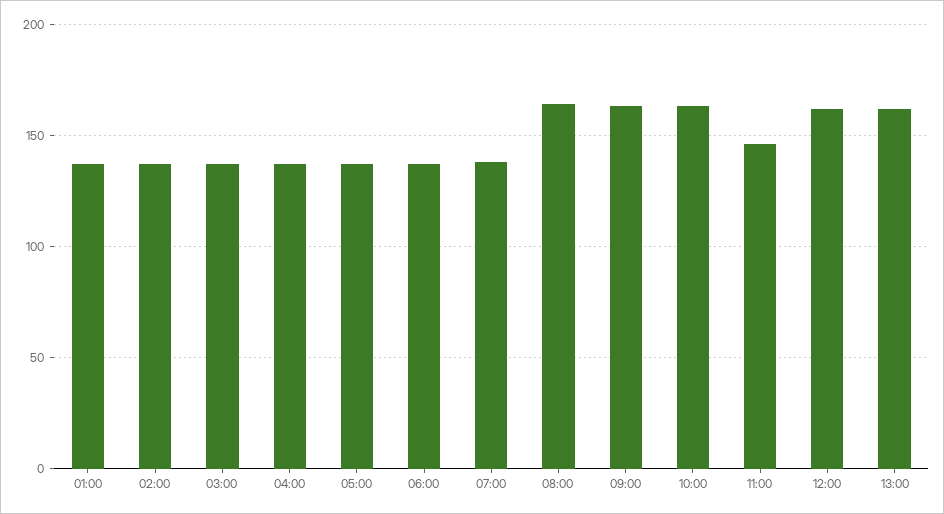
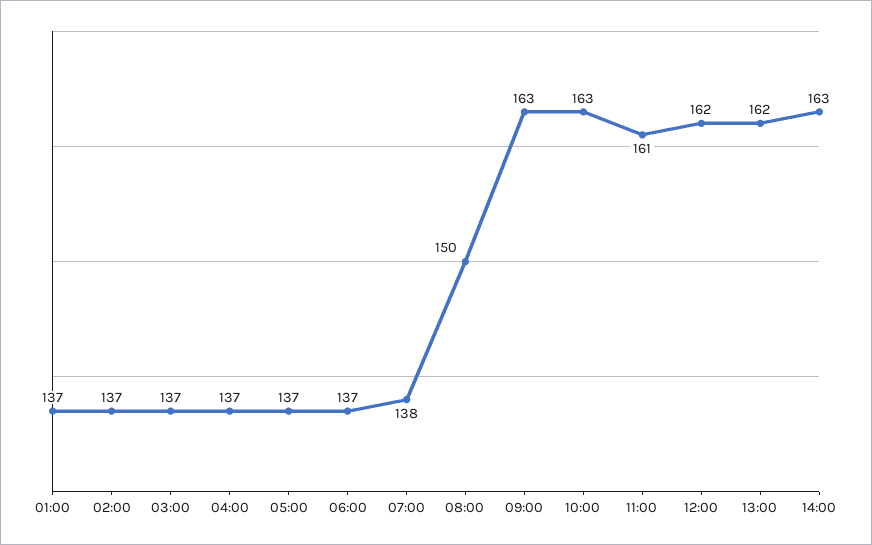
08:00: 165 -> 150
11:00: 145 -> 161
14:00: none -> 163

